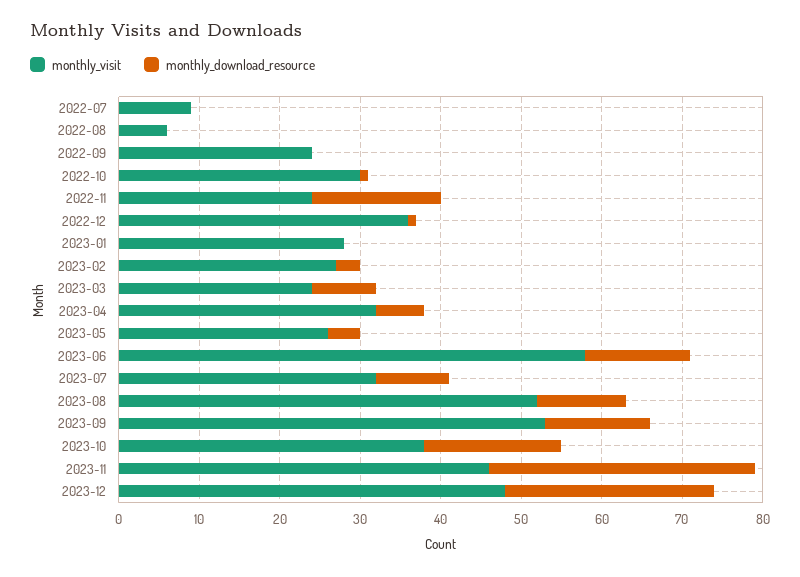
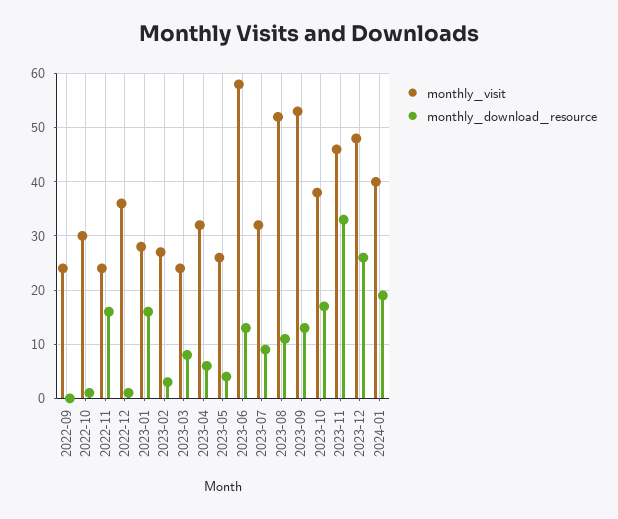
monthly_visit, 2022-07: 9 -> none
monthly_download_resource, 2022-07: 0 -> none
monthly_visit, 2022-08: 6 -> none
monthly_download_resource, 2022-08: 0 -> none
monthly_download_resource, 2023-01: 0 -> 15
monthly_visit, 2024-01: none -> 40
monthly_download_resource, 2024-01: none -> 20

